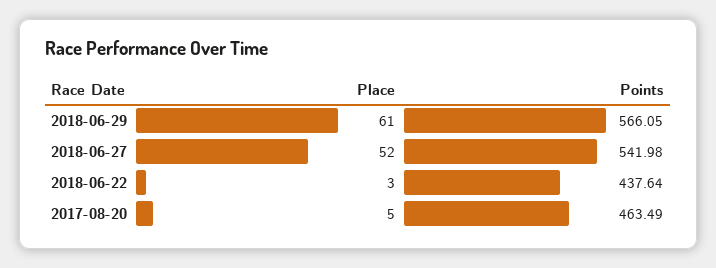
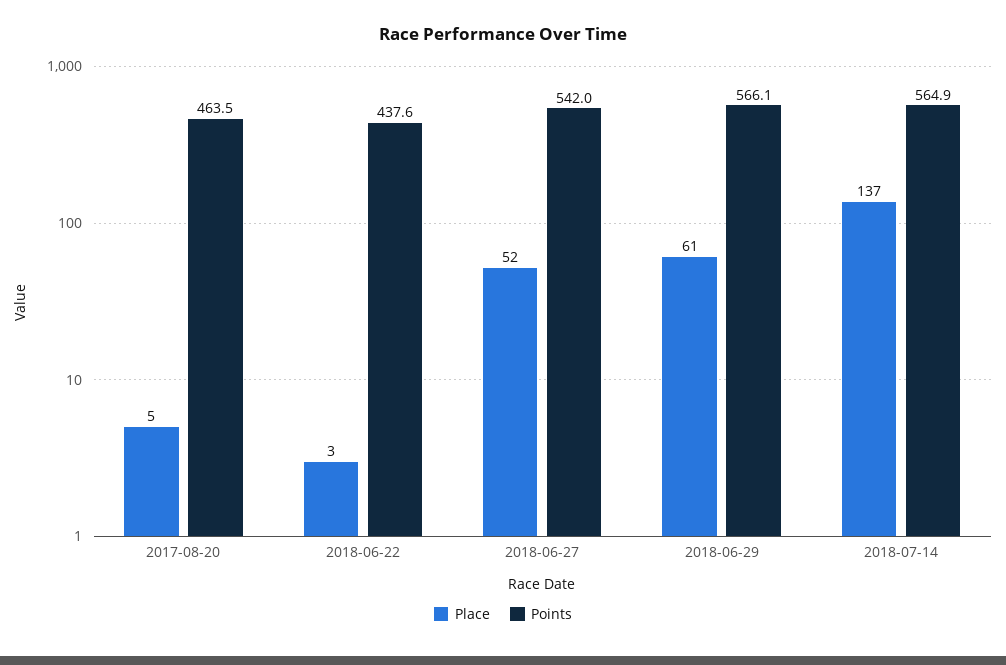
Place, 2018-07-14: none -> 137
Points, 2018-07-14: none -> 564.9

